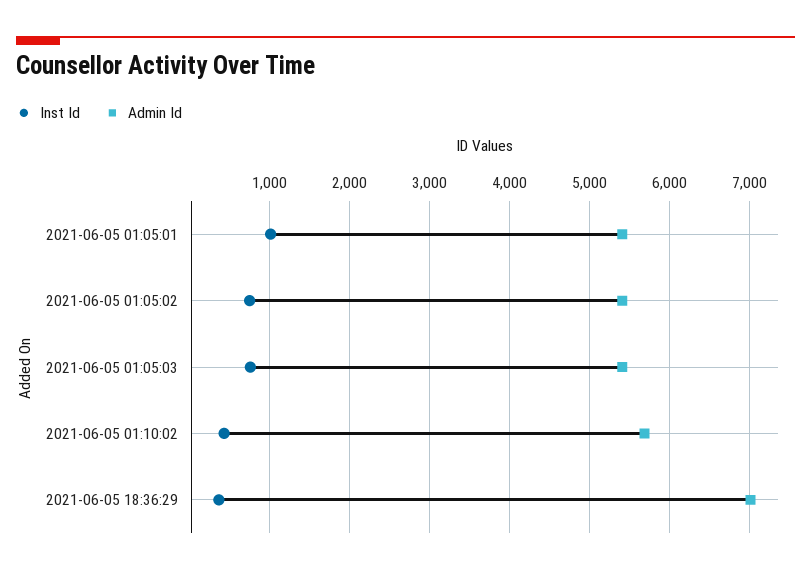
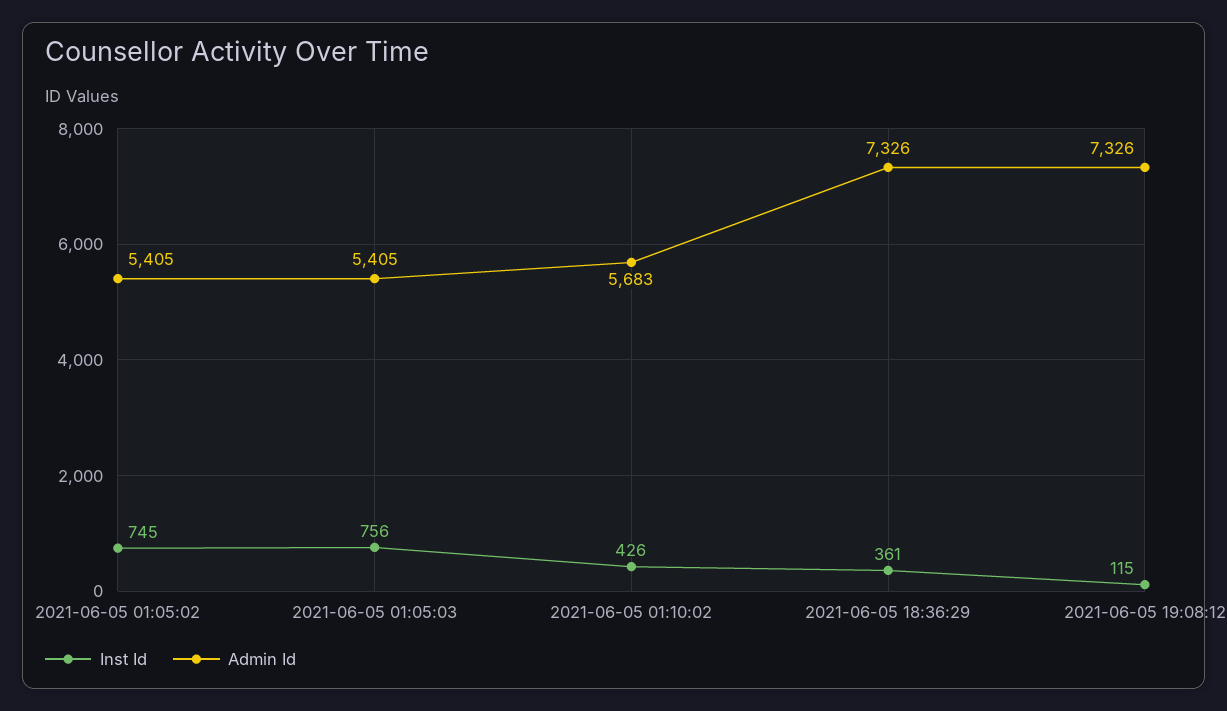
Inst Id, 2021-06-05 01:05:01: 1000 -> none
Admin Id, 2021-06-05 01:05:01: 5400 -> none
Admin Id, 2021-06-05 18:36:29: 7000 -> 7326
Inst Id, 2021-06-05 19:08:12: none -> 115
Admin Id, 2021-06-05 19:08:12: none -> 7326

